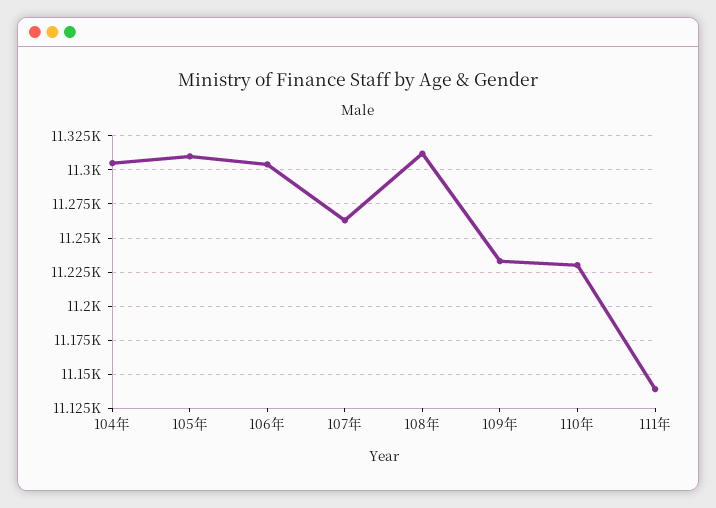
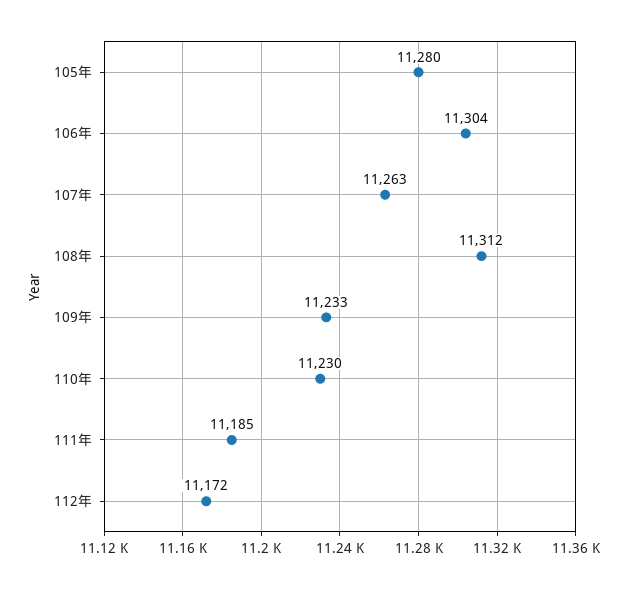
104年: 11305 -> none
105年: 11310 -> 11280
111年: 11140 -> 11185
112年: none -> 11172

